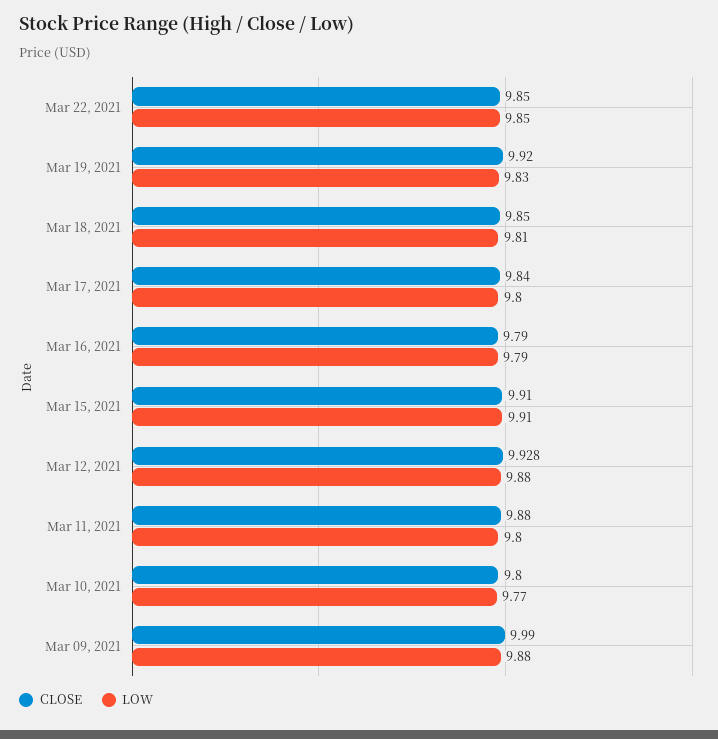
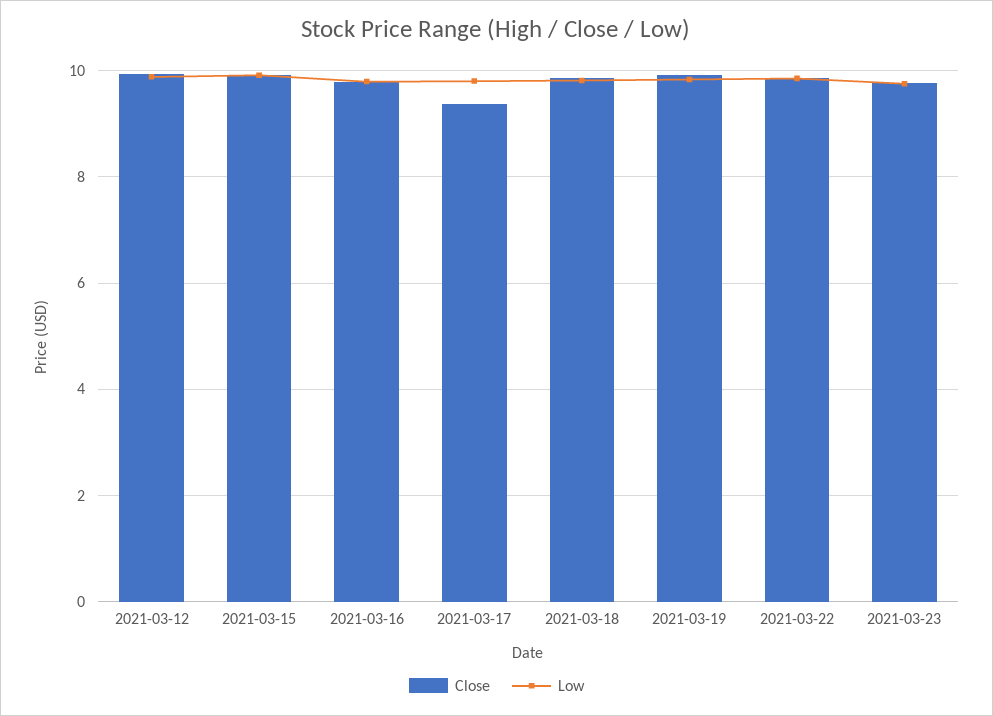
CLOSE, Mar 17, 2021: 9.84 -> 9.4
CLOSE, Mar 11, 2021: 9.88 -> none
LOW, Mar 11, 2021: 9.8 -> none
CLOSE, Mar 10, 2021: 9.8 -> none
LOW, Mar 10, 2021: 9.77 -> none
CLOSE, Mar 09, 2021: 9.99 -> none
LOW, Mar 09, 2021: 9.88 -> none
CLOSE, 2021-03-23: none -> 9.8
LOW, 2021-03-23: none -> 9.8

